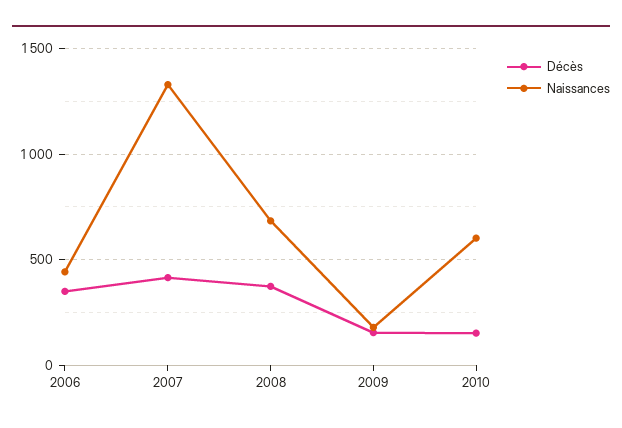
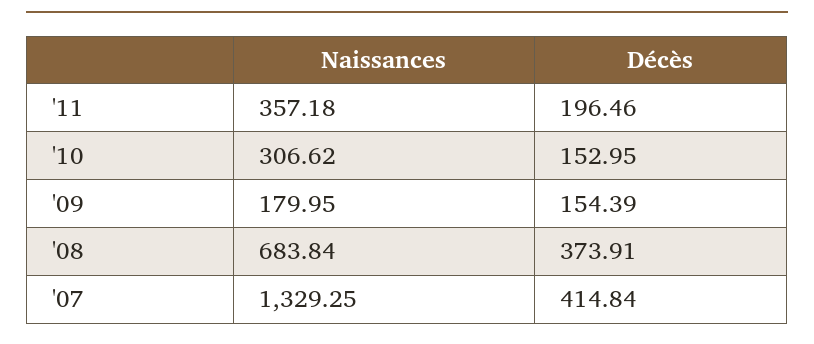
Décès, 2006: 350 -> none
Naissances, 2006: 450 -> none
Naissances, 2010: 600 -> 306.62
Naissances, '11: none -> 357.18
Décès, '11: none -> 196.46

